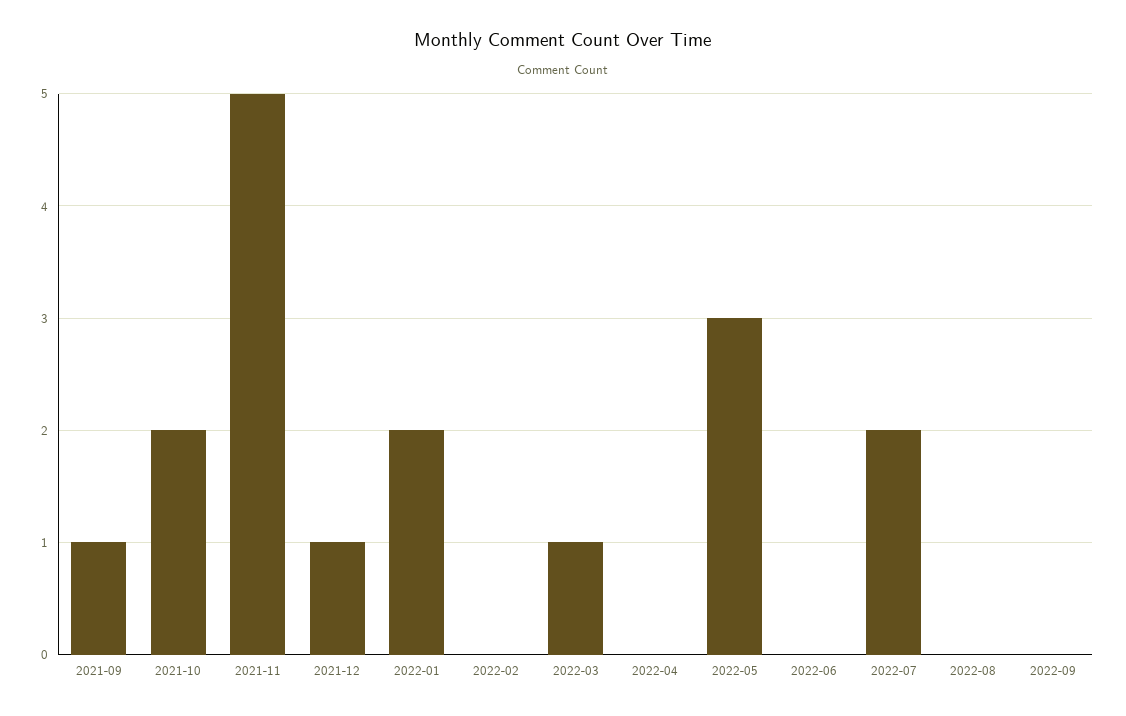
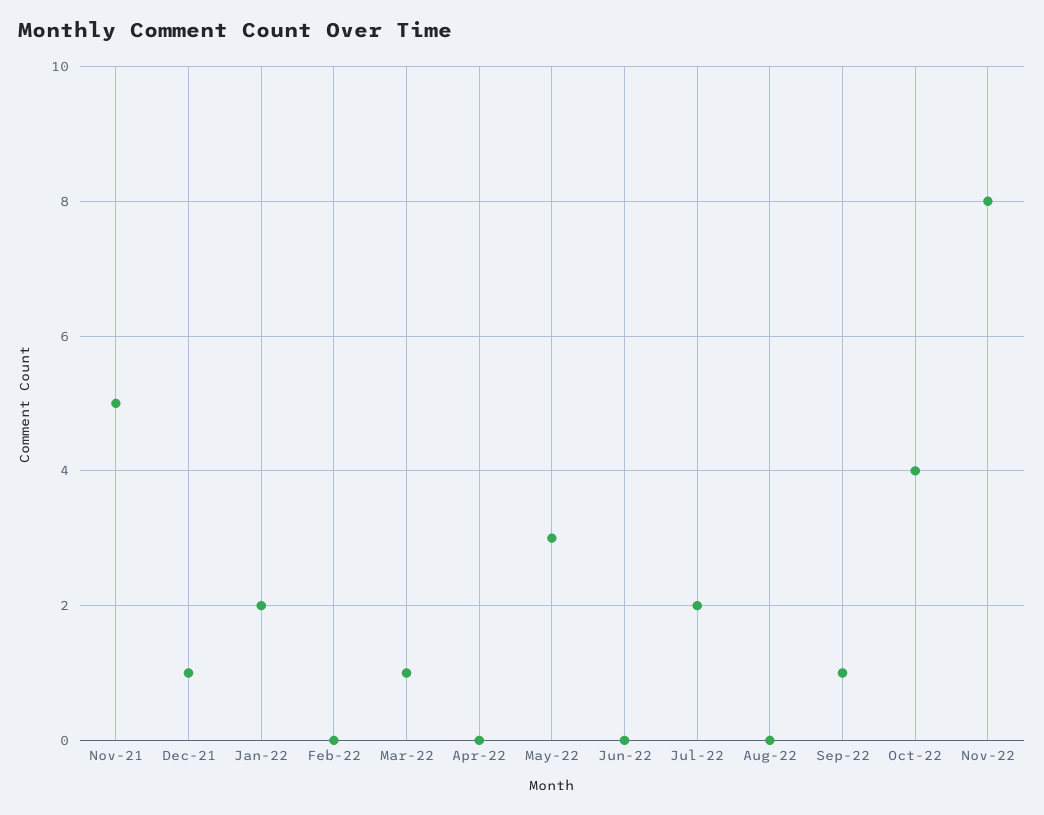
2021-09: 1 -> none
2021-10: 2 -> none
2022-09: 0 -> 1
Oct-22: none -> 4
Nov-22: none -> 8

